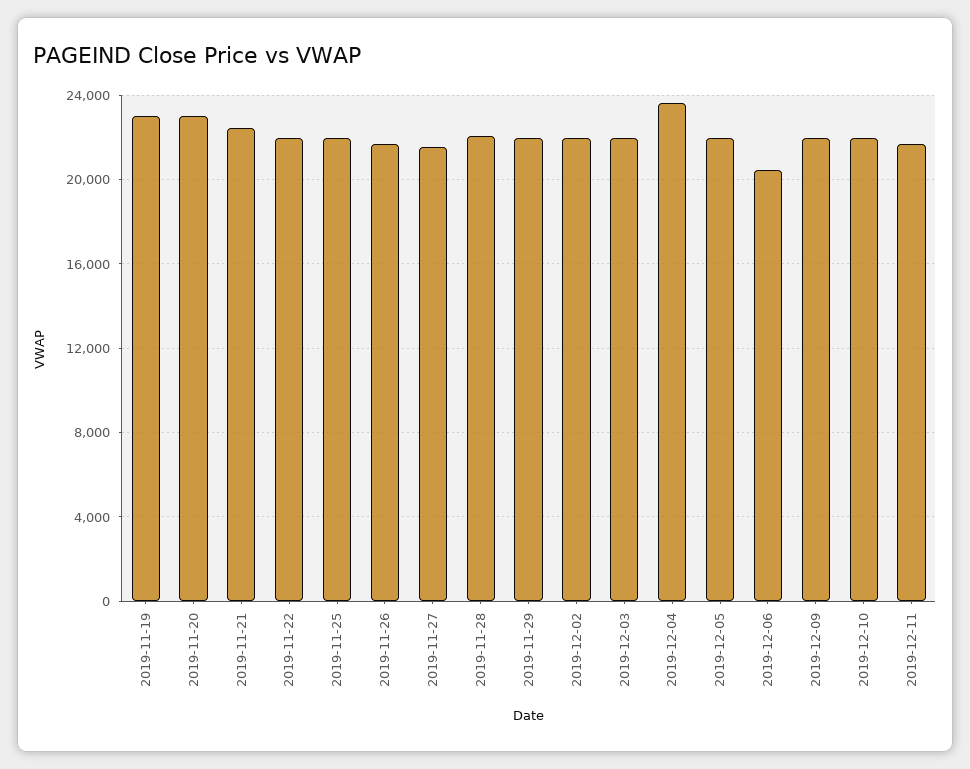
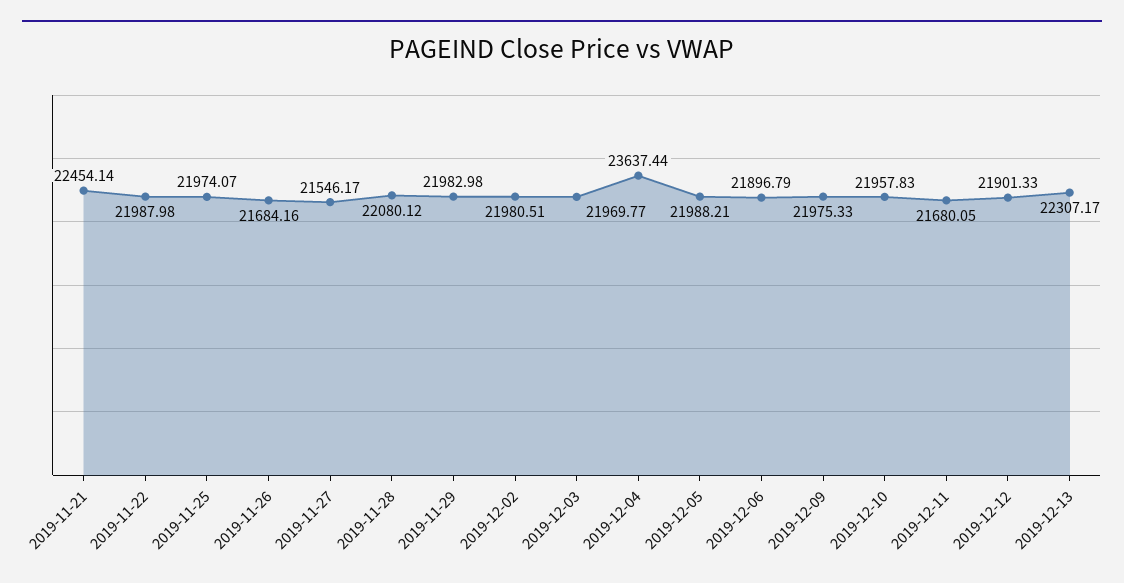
2019-11-19: 23000 -> none
2019-11-20: 23000 -> none
2019-12-06: 20500 -> 21896.79
2019-12-12: none -> 21901.33
2019-12-13: none -> 22307.17

